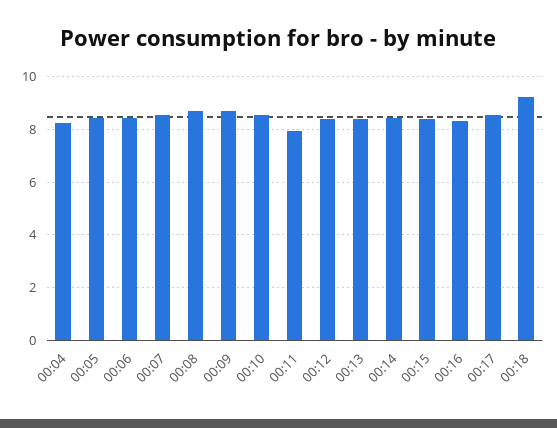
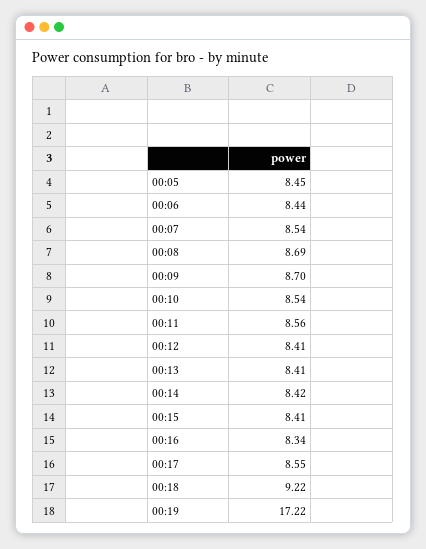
00:04: 8.25 -> none
00:11: 8 -> 8.56
00:19: none -> 17.22

